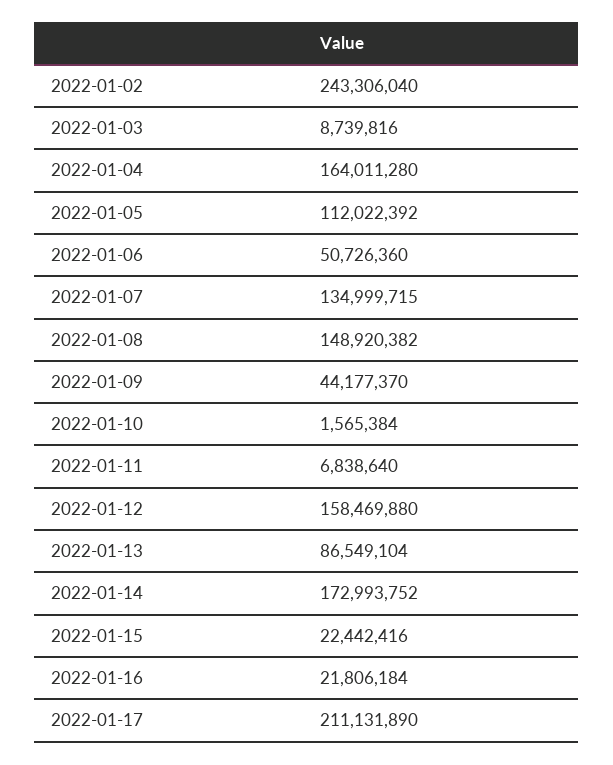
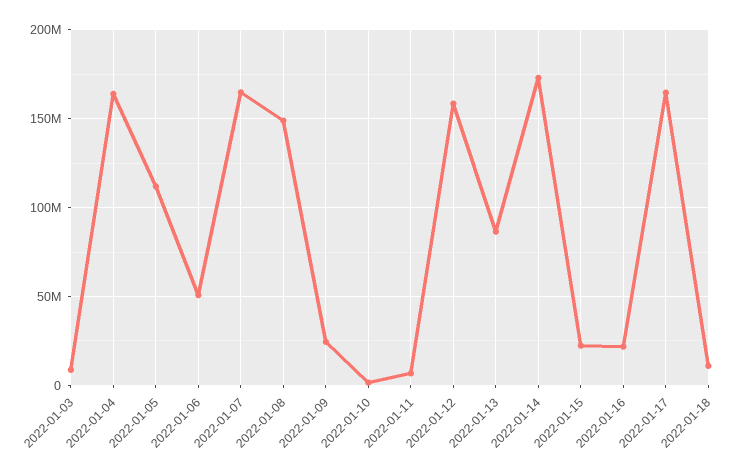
2022-01-02: 243306040 -> none
2022-01-07: 134999715 -> 165000000
2022-01-09: 44177370 -> 25000000
2022-01-17: 211131890 -> 165000000
2022-01-18: none -> 10000000

